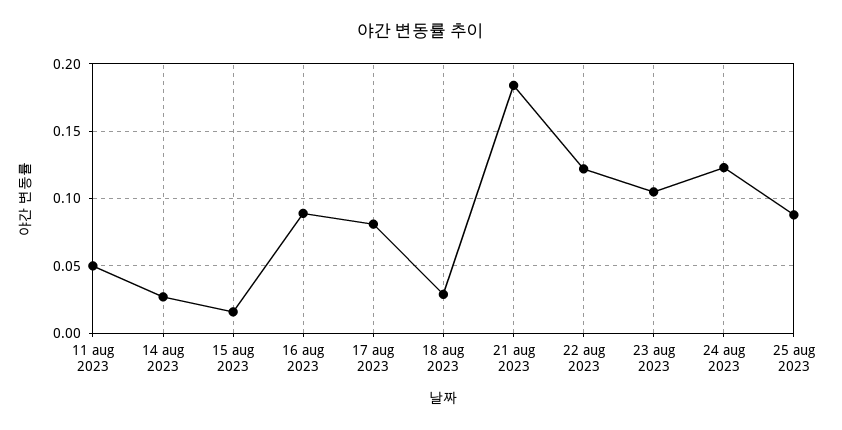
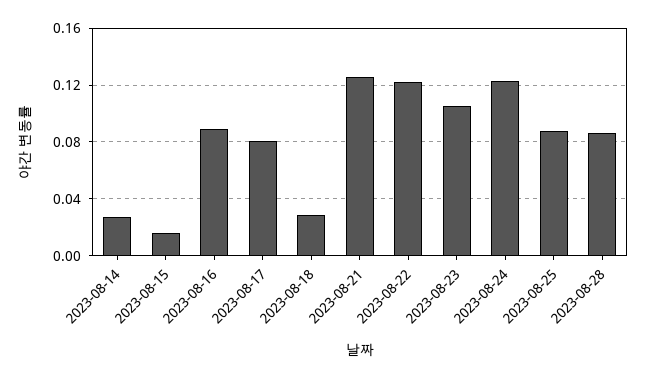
11 aug 2023: 0.05 -> none
21 aug 2023: 0.185 -> 0.125
2023-08-28: none -> 0.085

